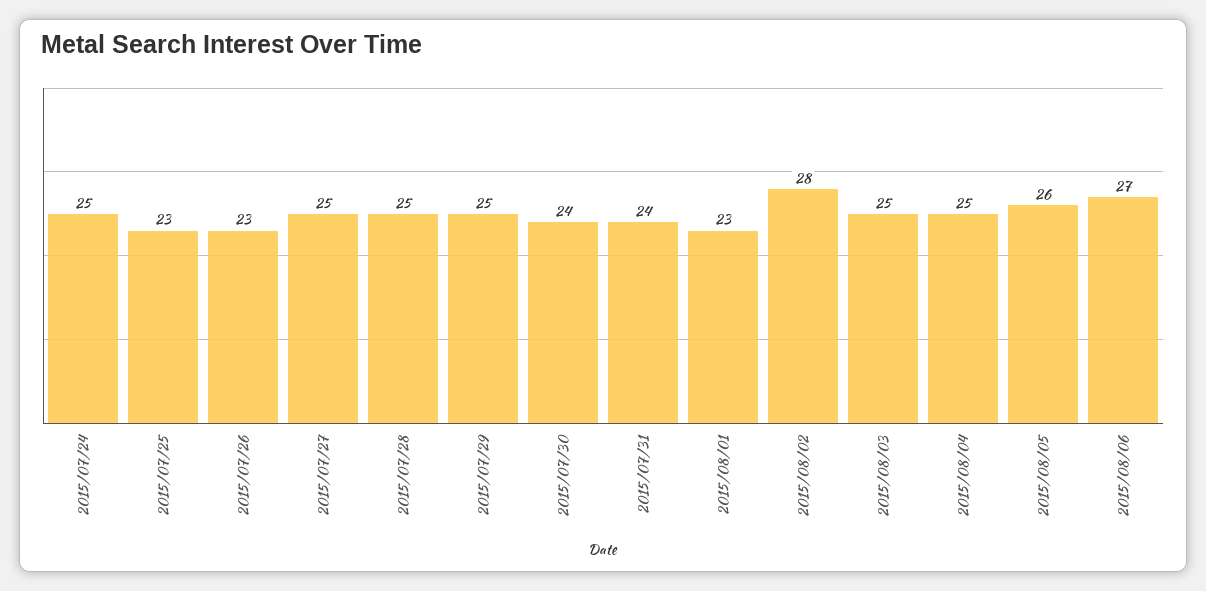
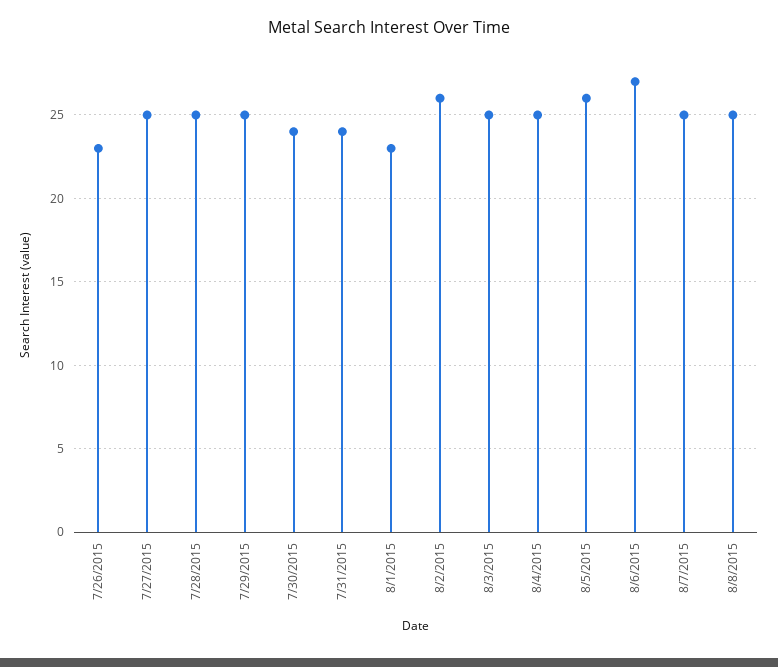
2015/07/24: 25 -> none
2015/07/25: 23 -> none
2015/08/02: 28 -> 26
8/7/2015: none -> 25
8/8/2015: none -> 25

